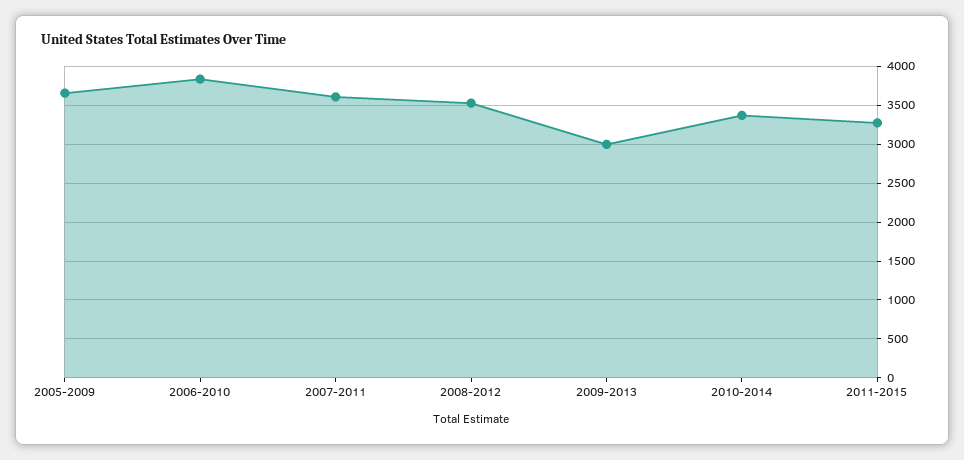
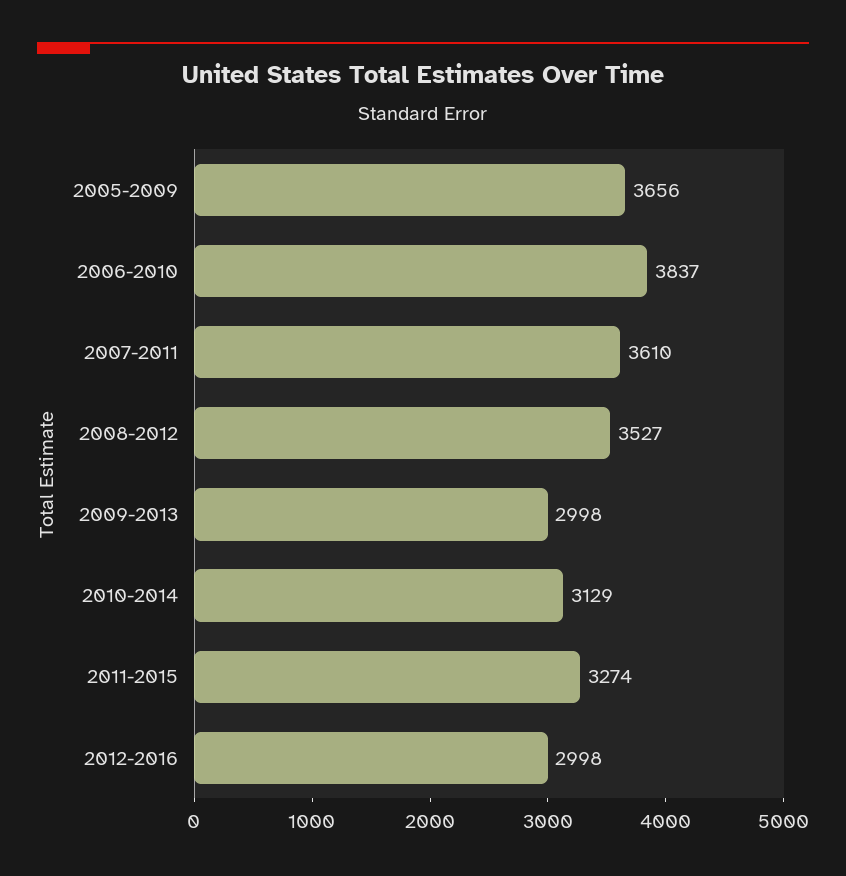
2010-2014: 3400 -> 3129
2012-2016: none -> 2998

